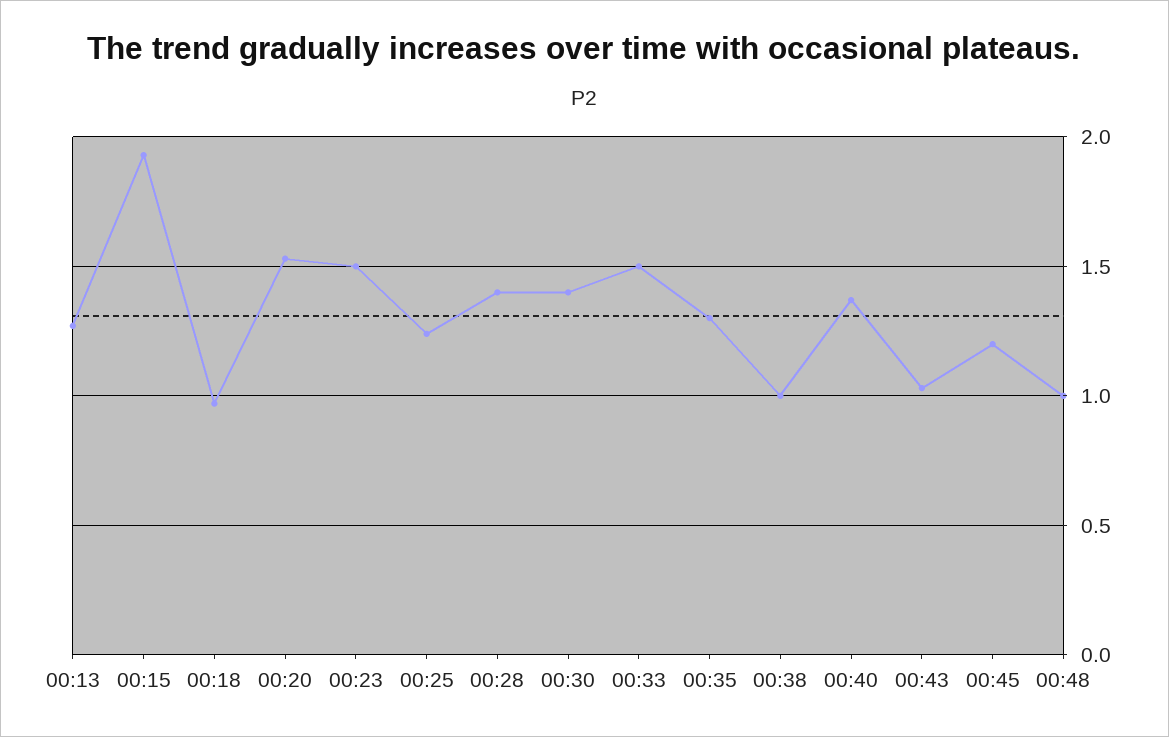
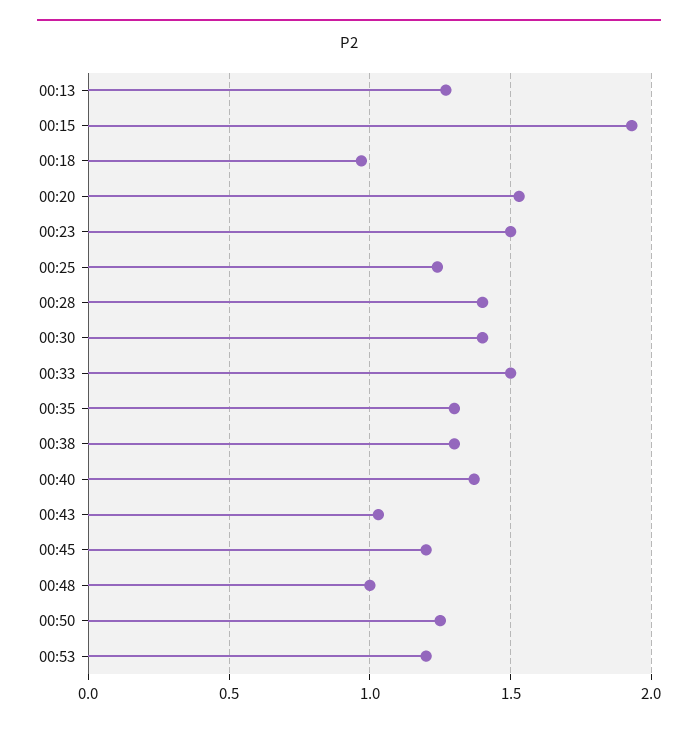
00:38: 1 -> 1.3
00:50: none -> 1.25
00:53: none -> 1.2

